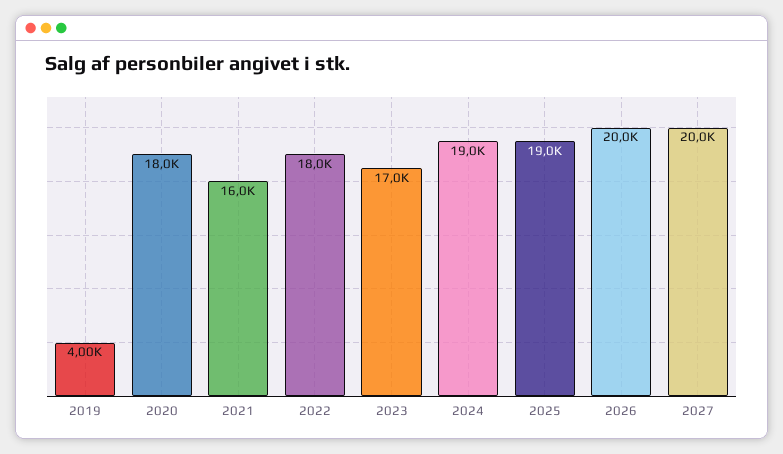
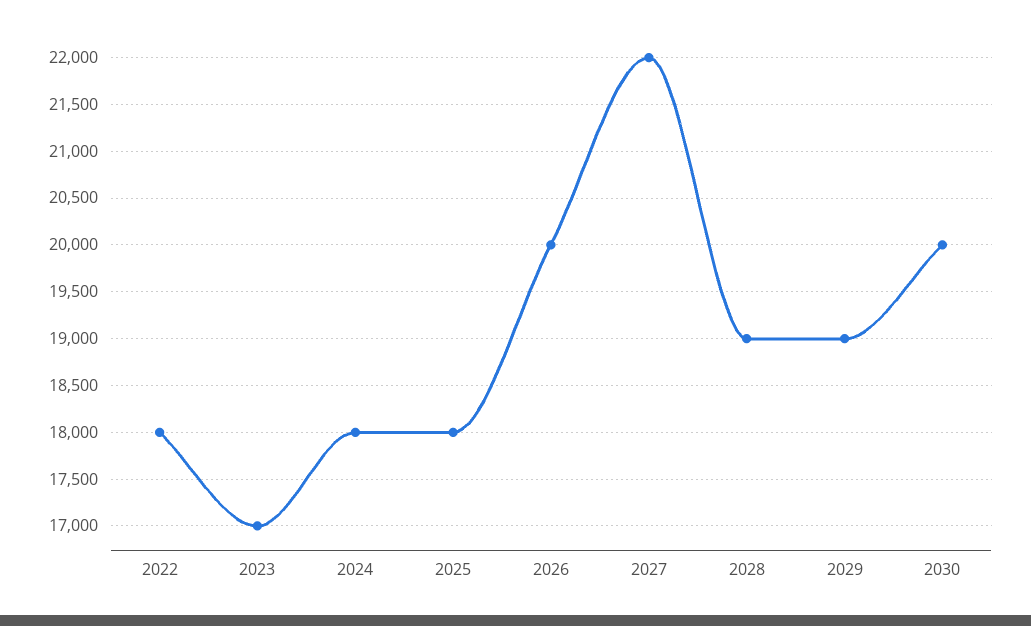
2019: 4000 -> none
2020: 18000 -> none
2021: 16000 -> none
2024: 19000 -> 18000
2025: 19000 -> 18000
2027: 20000 -> 22000
2028: none -> 19000
2029: none -> 19000
2030: none -> 20000

